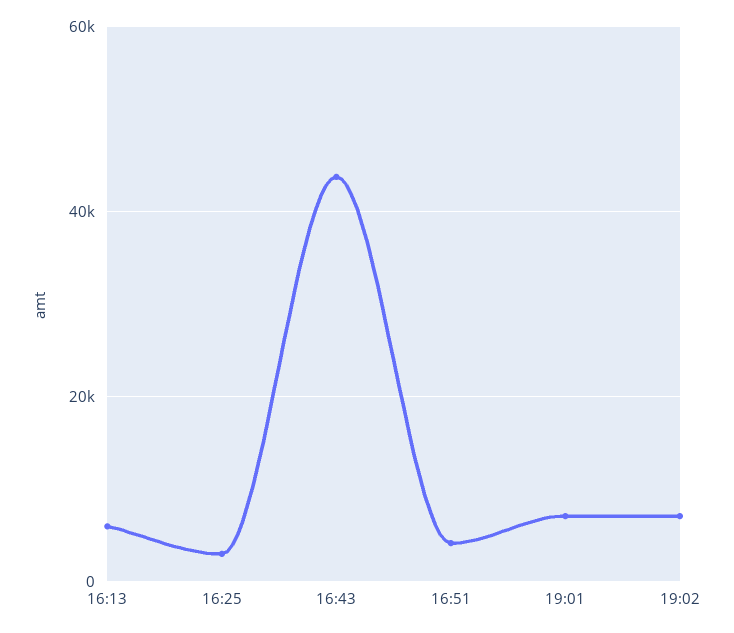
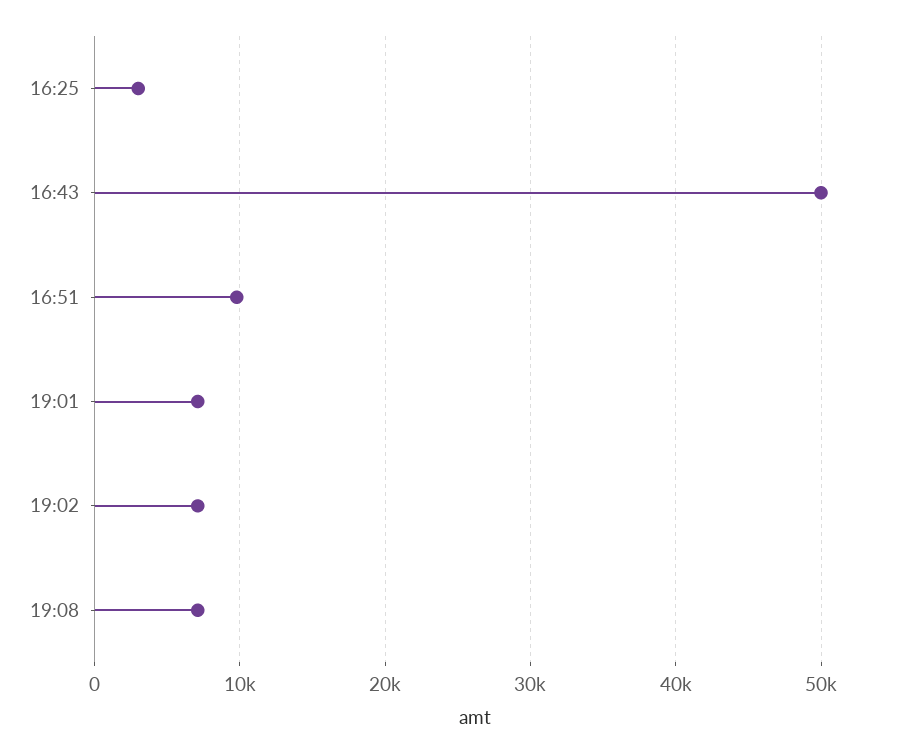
16:13: 6000 -> none
16:43: 44000 -> 50000
16:51: 4000 -> 10000
19:08: none -> 7000

